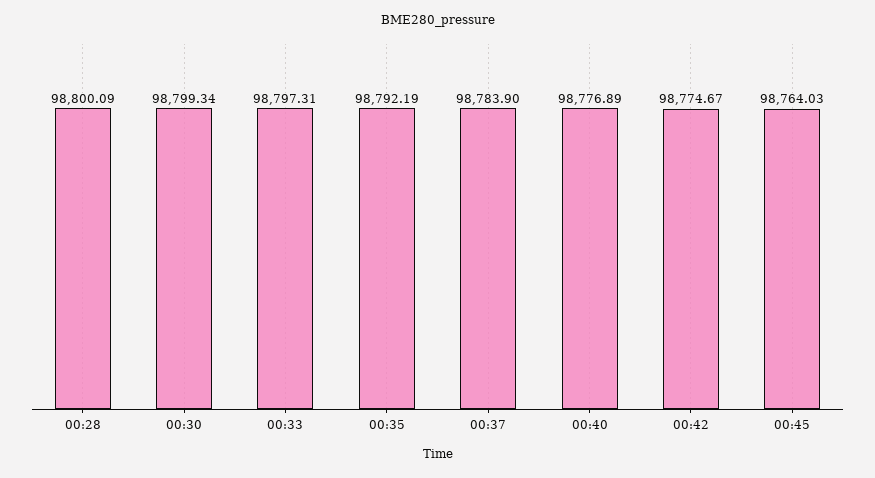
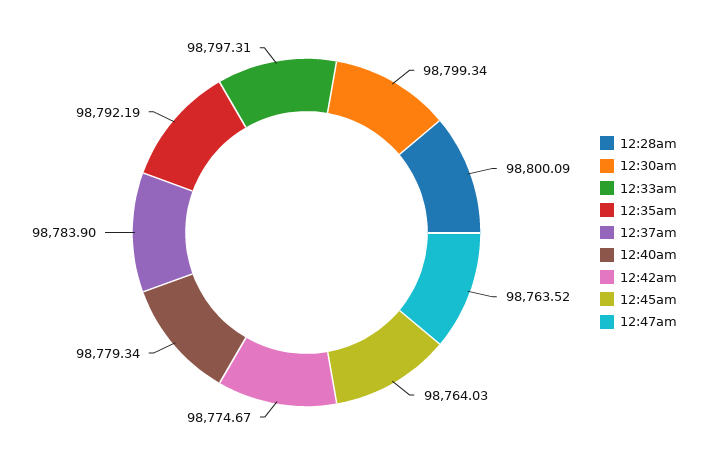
00:40: 98776.89 -> 98779.34
12:47am: none -> 98763.52

